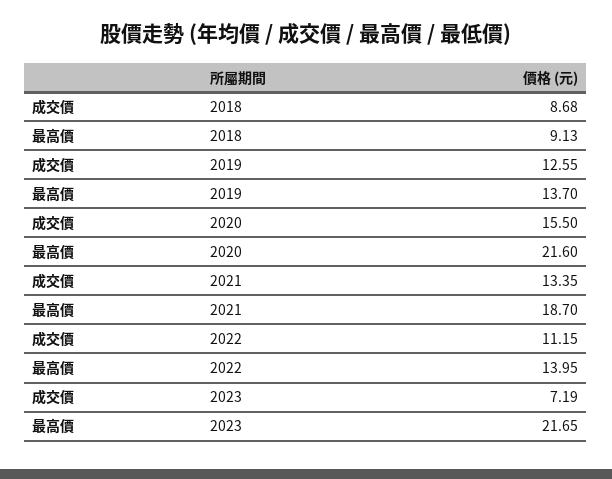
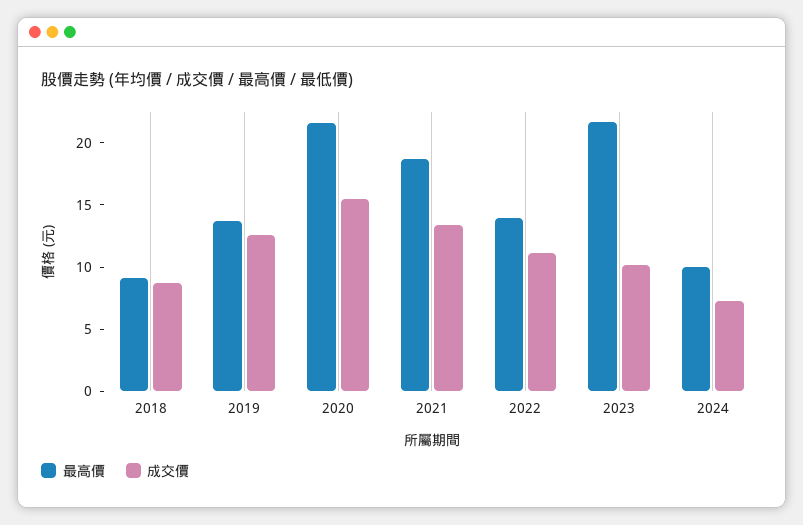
成交價, 2023: 7.19 -> 10
最高價, 2024: none -> 10
成交價, 2024: none -> 7

